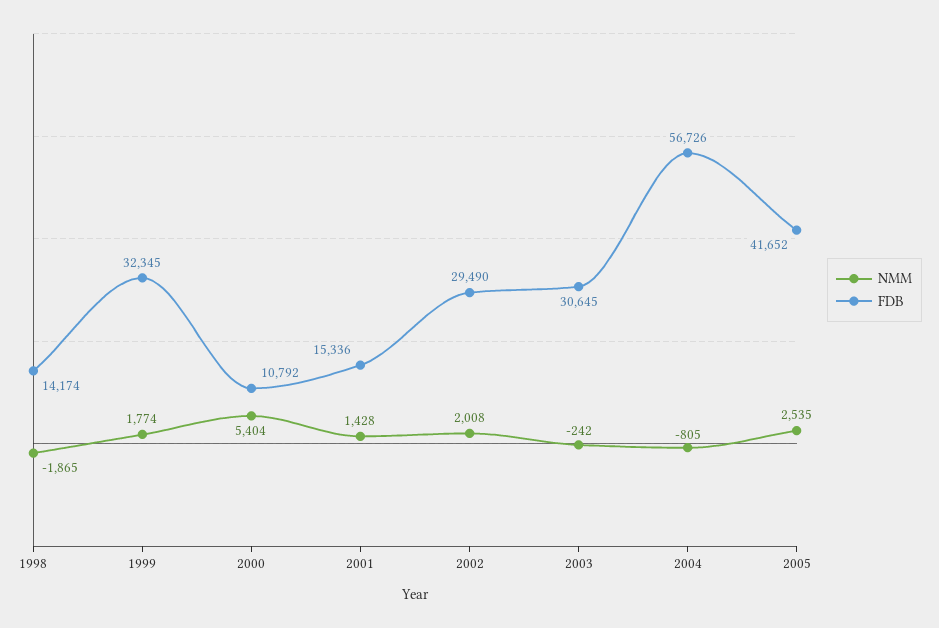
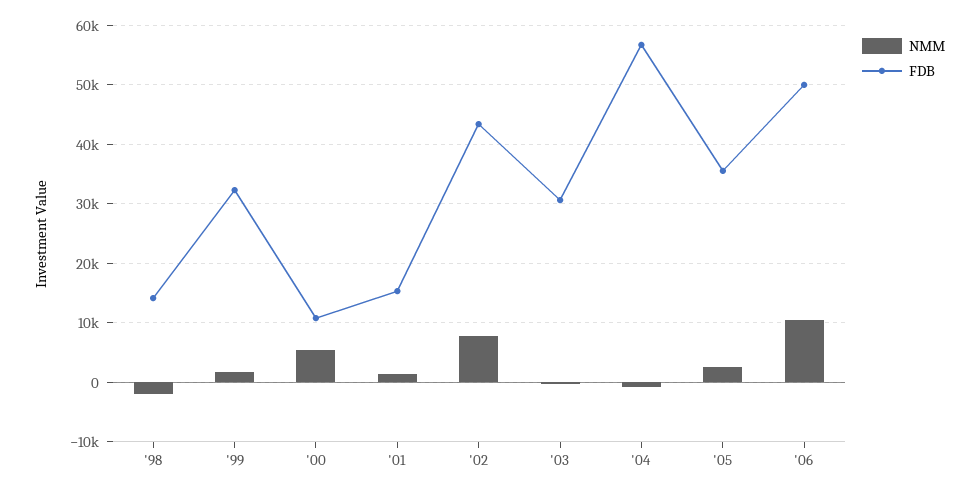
NMM, 2002: 2008 -> 8000
FDB, 2002: 29490 -> 44000
FDB, 2005: 41652 -> 36000
NMM, '06: none -> 10000
FDB, '06: none -> 50000

